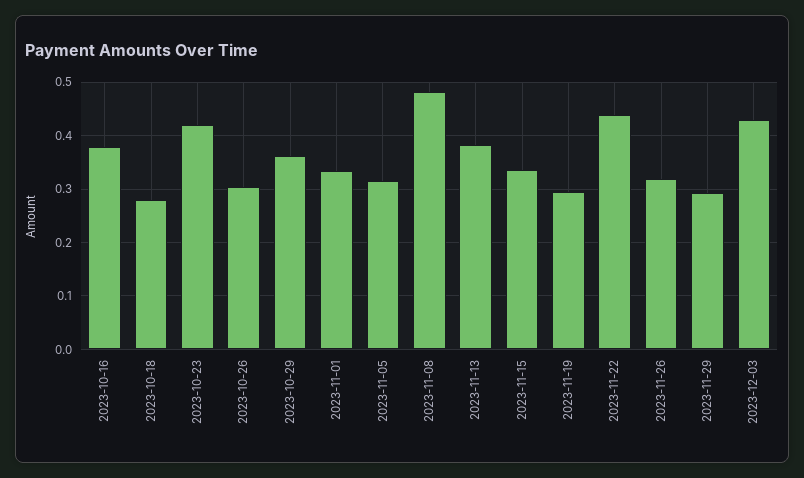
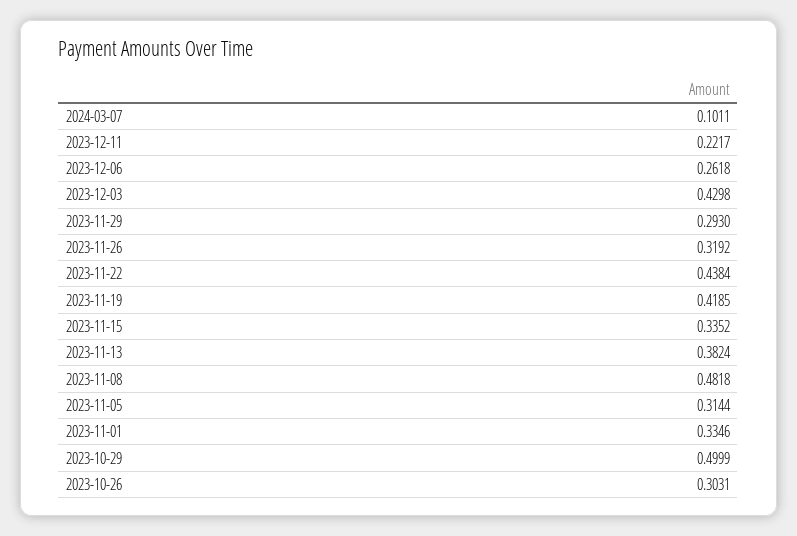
2023-10-16: 0.38 -> none
2023-10-18: 0.28 -> none
2023-10-23: 0.42 -> none
2023-10-29: 0.36 -> 0.4999
2023-11-19: 0.3 -> 0.4185
2024-03-07: none -> 0.1011
2023-12-11: none -> 0.2217
2023-12-06: none -> 0.2618

